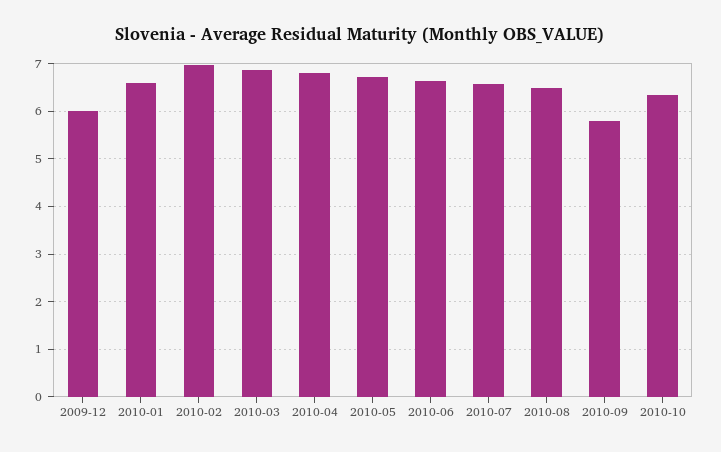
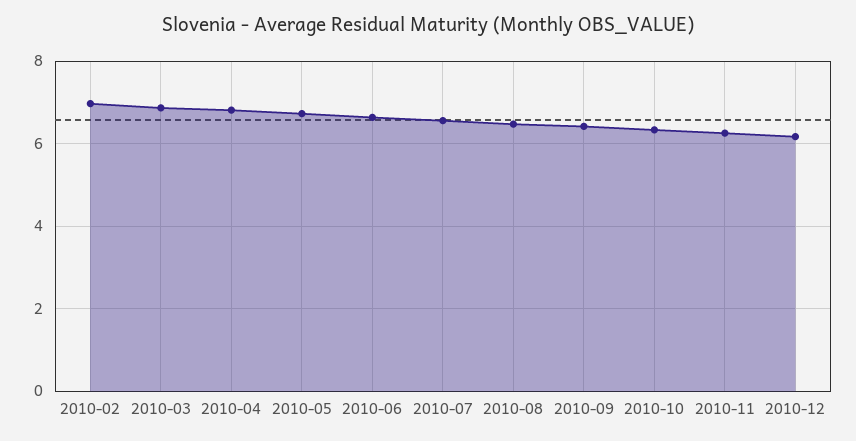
2009-12: 6 -> none
2010-01: 6.6 -> none
2010-09: 5.8 -> 6.4
2010-11: none -> 6.2
2010-12: none -> 6.2

